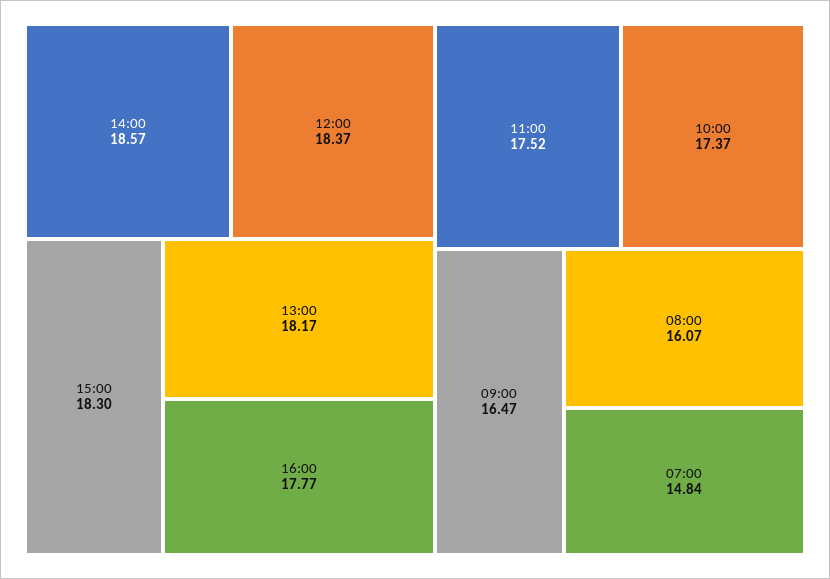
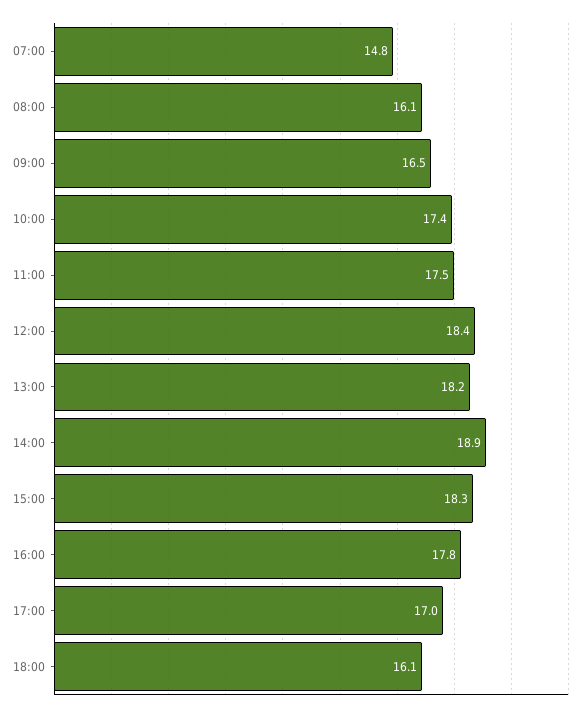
14:00: 18.57 -> 18.9
17:00: none -> 17
18:00: none -> 16.1

